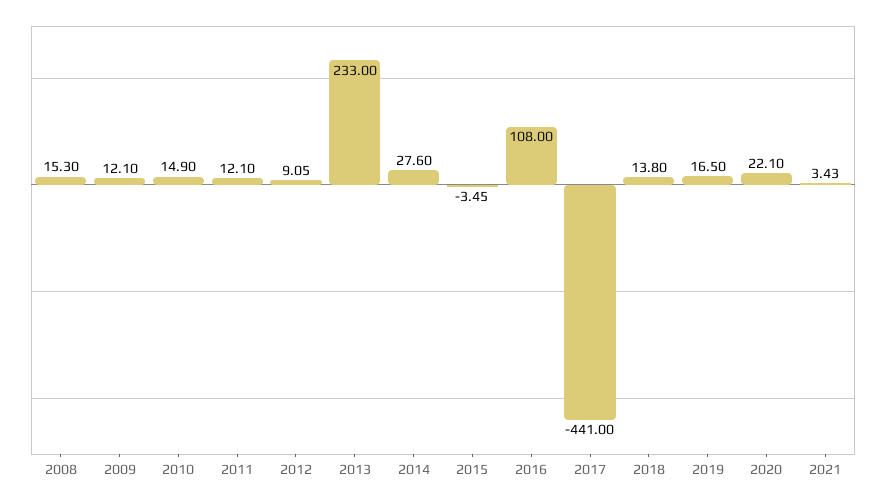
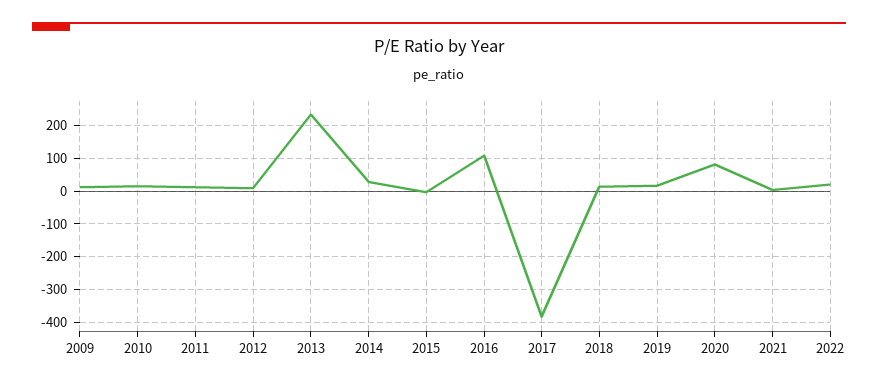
2008: 15.3 -> none
2017: -441 -> -380
2020: 22.1 -> 80
2022: none -> 20

